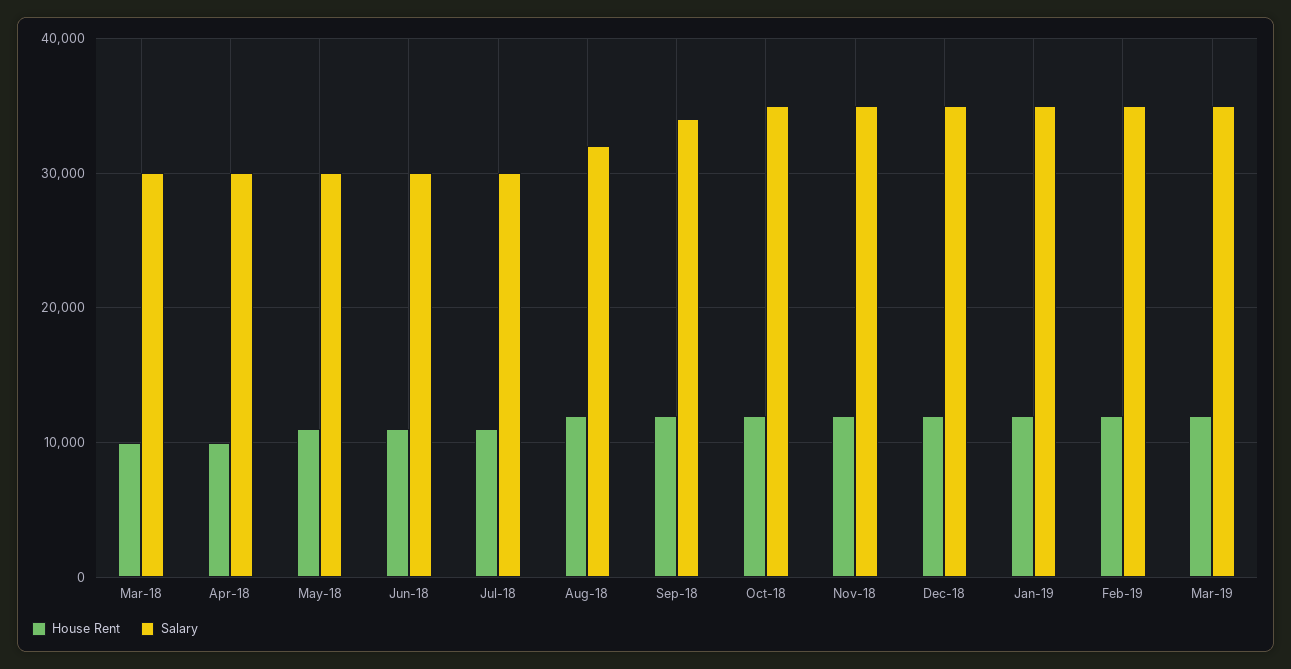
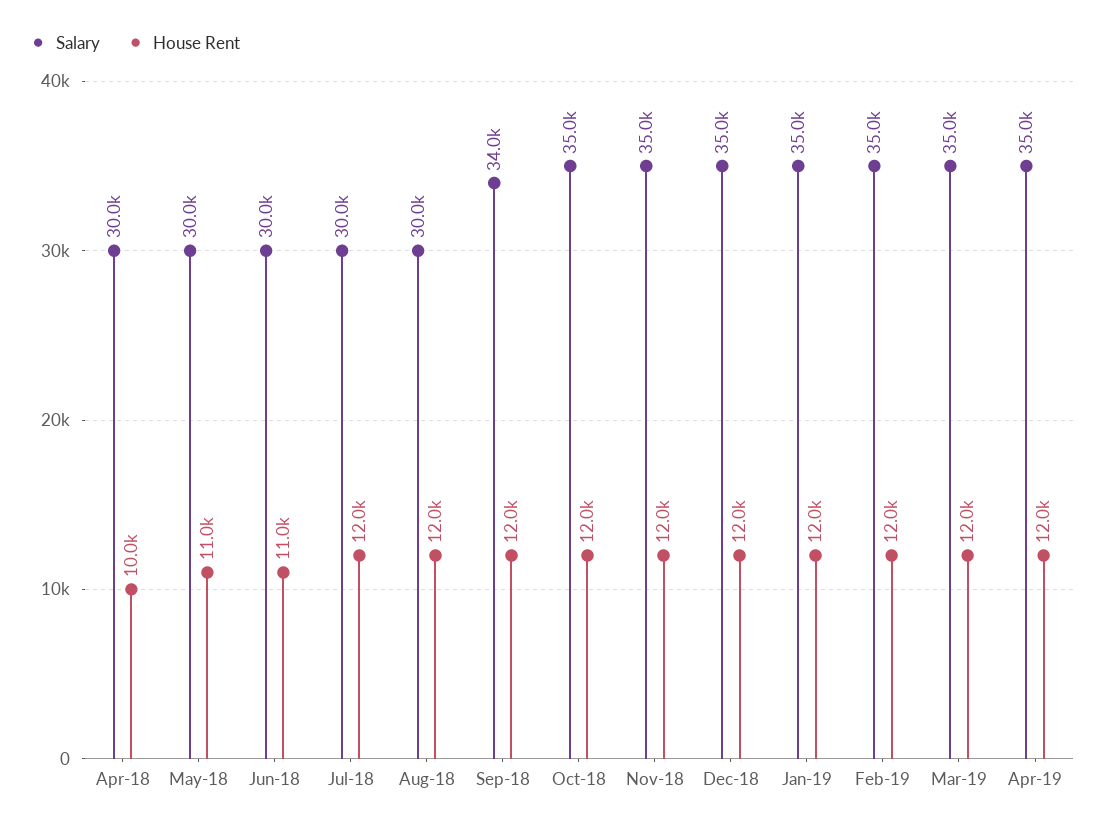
House Rent, Mar-18: 10000 -> none
Salary, Mar-18: 30000 -> none
House Rent, Jul-18: 11000 -> 12000
Salary, Aug-18: 32000 -> 30000
Salary, Apr-19: none -> 35000
House Rent, Apr-19: none -> 12000

